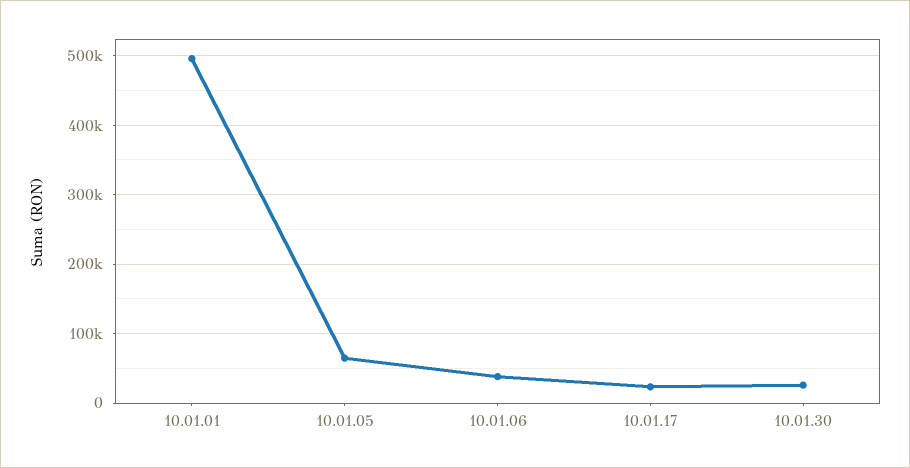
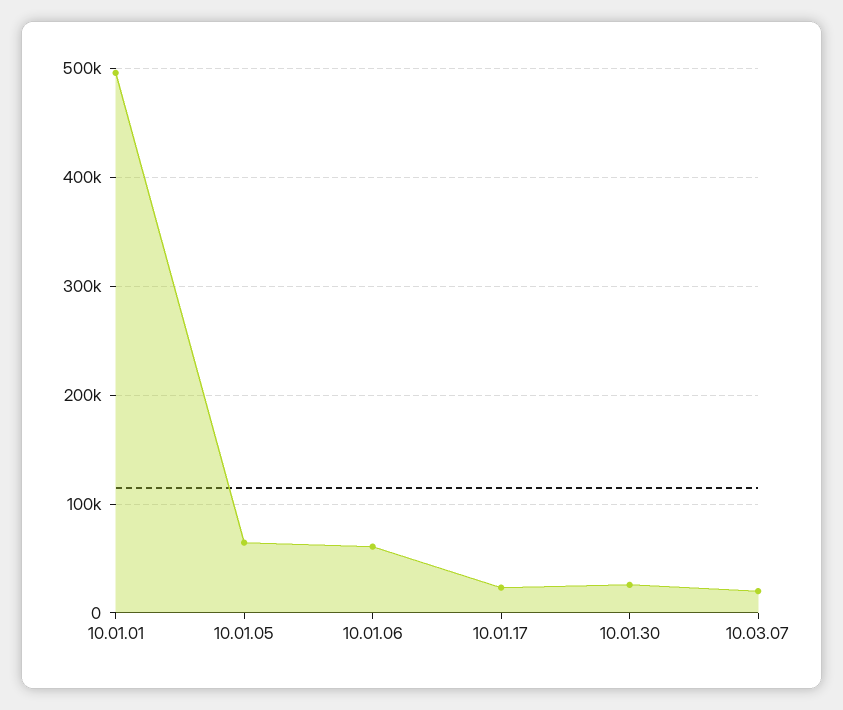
10.01.06: 40000 -> 60000
10.03.07: none -> 20000

